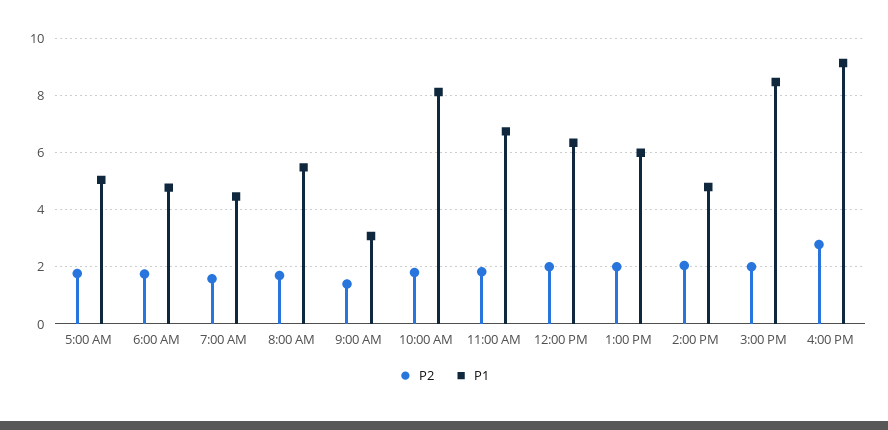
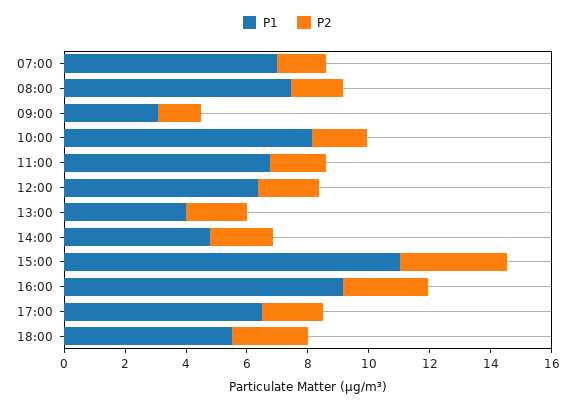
P2, 5:00 AM: 1.75 -> none
P1, 5:00 AM: 5 -> none
P2, 6:00 AM: 1.75 -> none
P1, 6:00 AM: 4.75 -> none
P1, 7:00 AM: 4.5 -> 7
P1, 8:00 AM: 5.5 -> 7.5
P1, 1:00 PM: 6 -> 4
P2, 3:00 PM: 2 -> 3.5
P1, 3:00 PM: 8.5 -> 11
P1, 17:00: none -> 6.5
P2, 17:00: none -> 2
P1, 18:00: none -> 5.5
P2, 18:00: none -> 2.5

